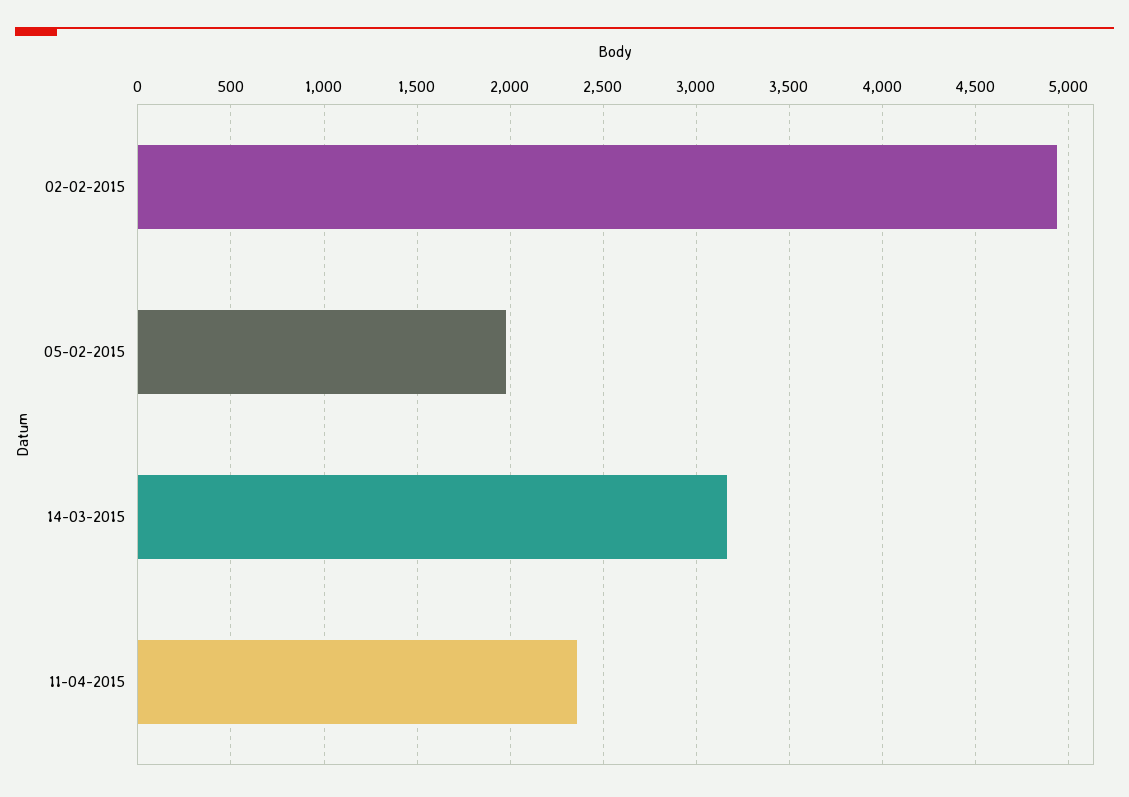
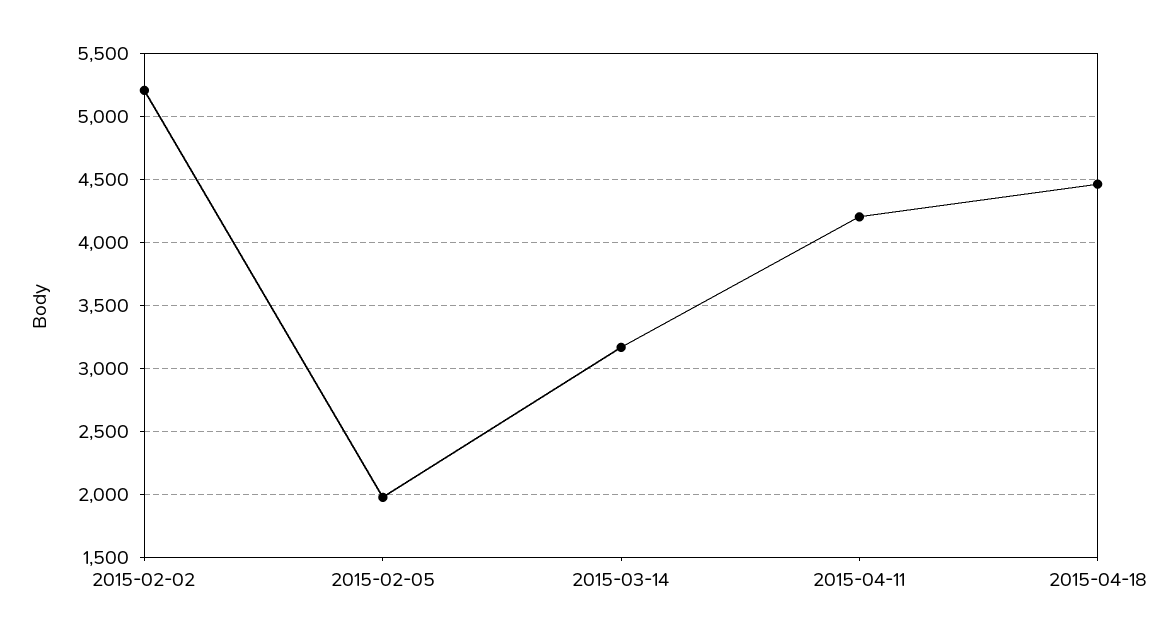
02-02-2015: 4950 -> 5200
11-04-2015: 2350 -> 4200
2015-04-18: none -> 4450

